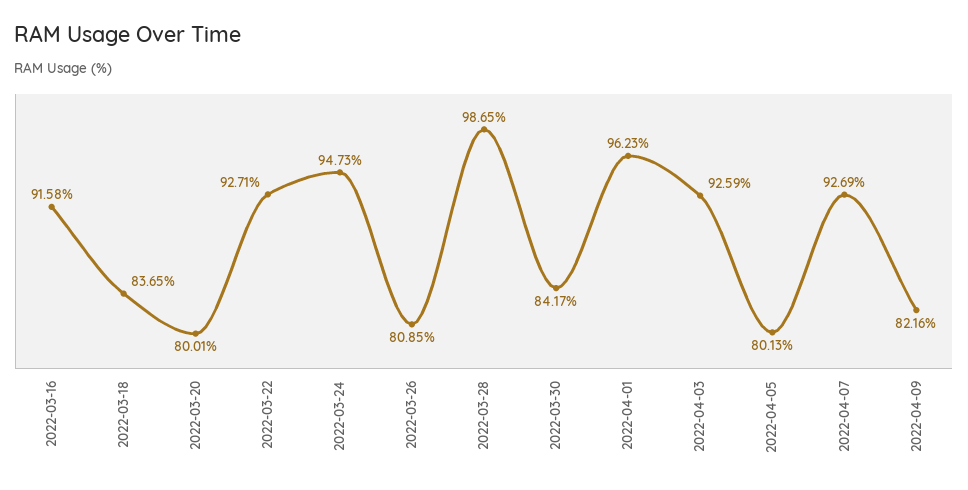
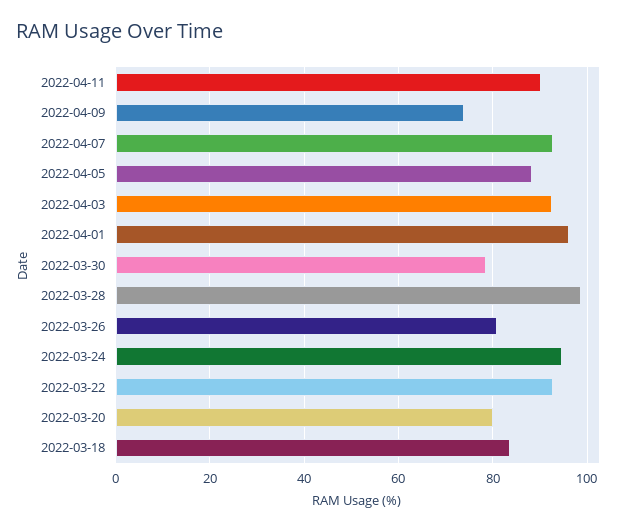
2022-03-16: 91.58 -> none
2022-03-30: 84.17 -> 78
2022-04-05: 80.13 -> 88
2022-04-09: 82.16 -> 74
2022-04-11: none -> 90

